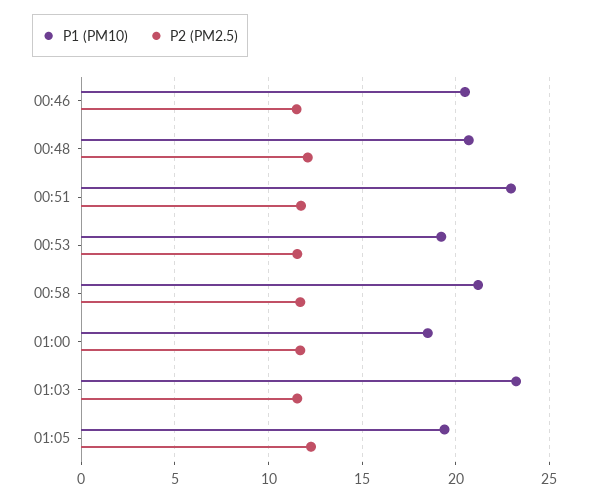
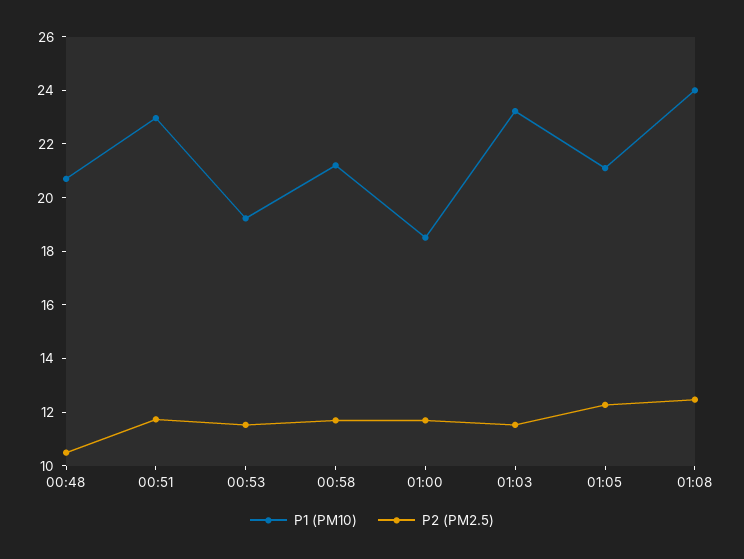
P1 (PM10), 00:46: 20.5 -> none
P2 (PM2.5), 00:46: 11.5 -> none
P2 (PM2.5), 00:48: 12 -> 10.5
P1 (PM10), 01:05: 19.5 -> 21
P1 (PM10), 01:08: none -> 24
P2 (PM2.5), 01:08: none -> 12.5

